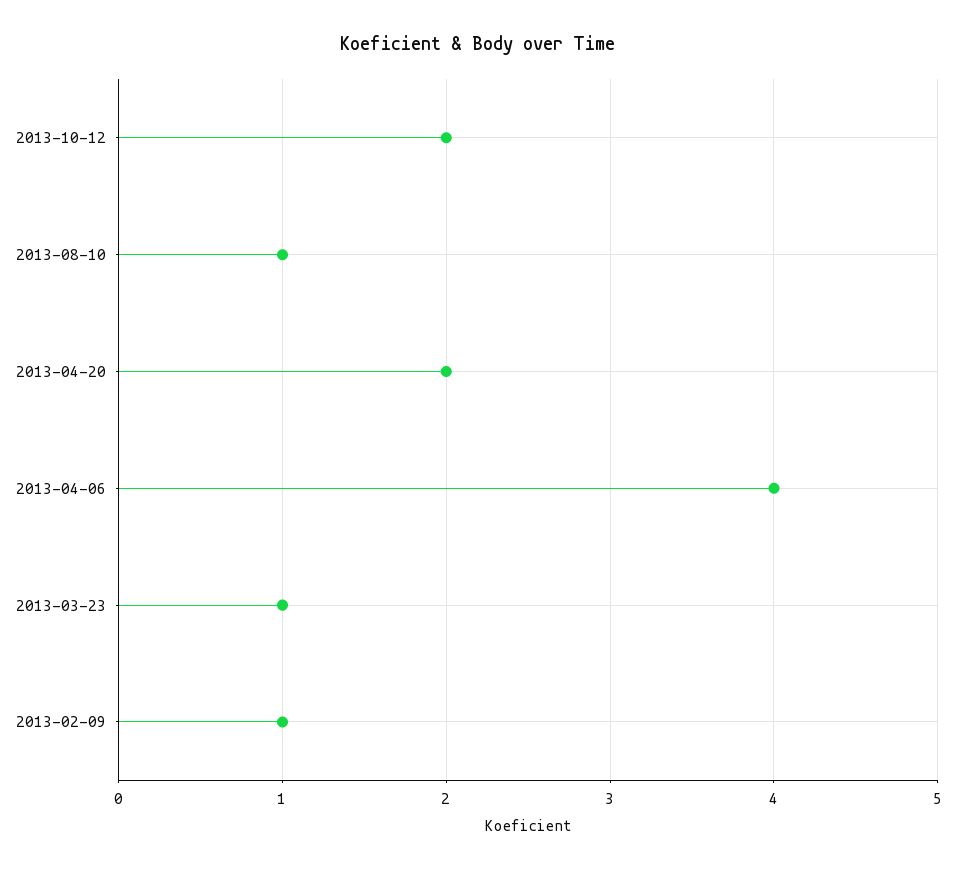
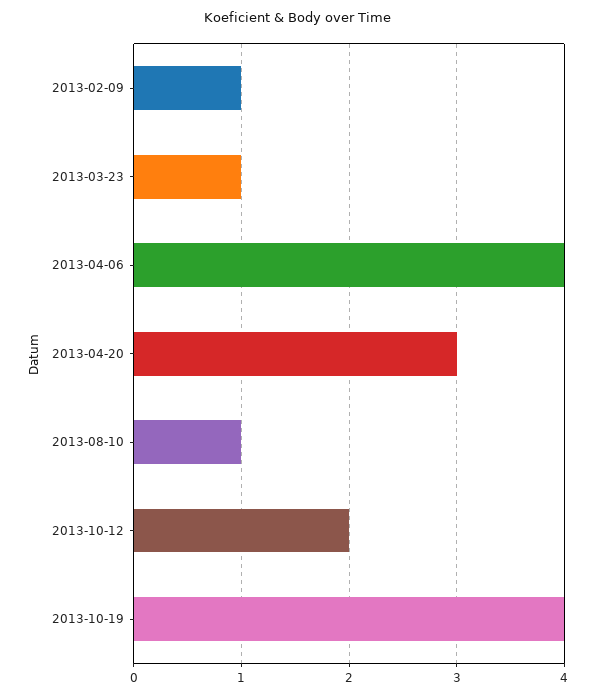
2013-04-20: 2 -> 3
2013-10-19: none -> 4

